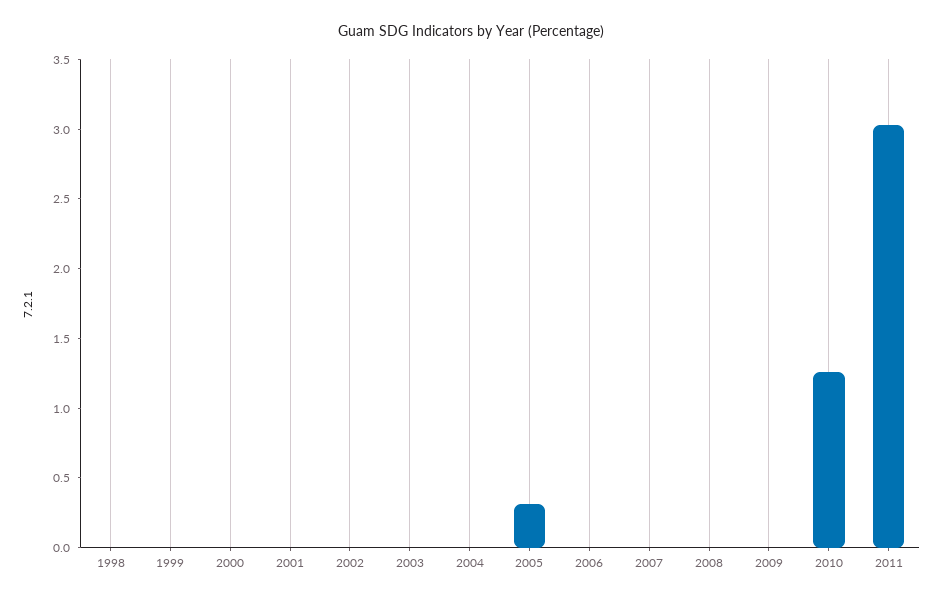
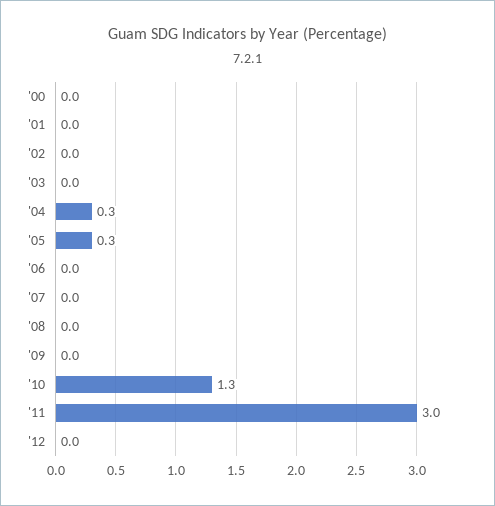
1998: 0 -> none
1999: 0 -> none
2004: 0 -> 0.3
'12: none -> 0

